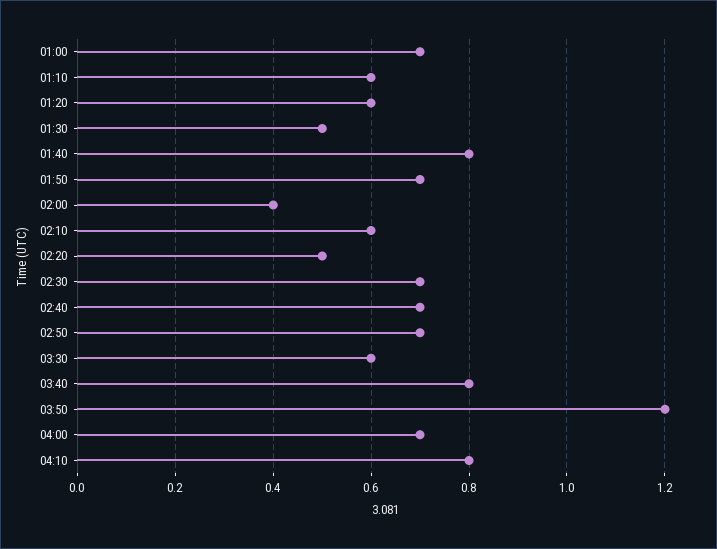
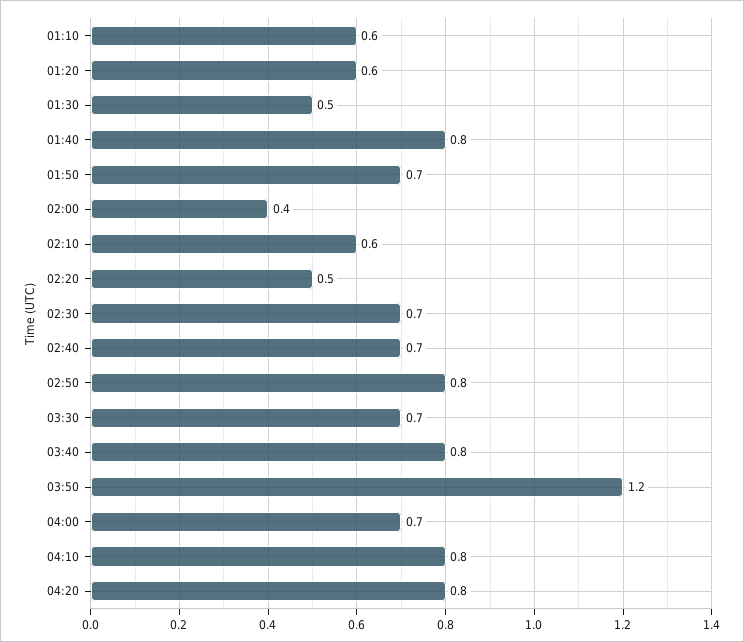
01:00: 0.7 -> none
02:50: 0.7 -> 0.8
03:30: 0.6 -> 0.7
04:20: none -> 0.8

